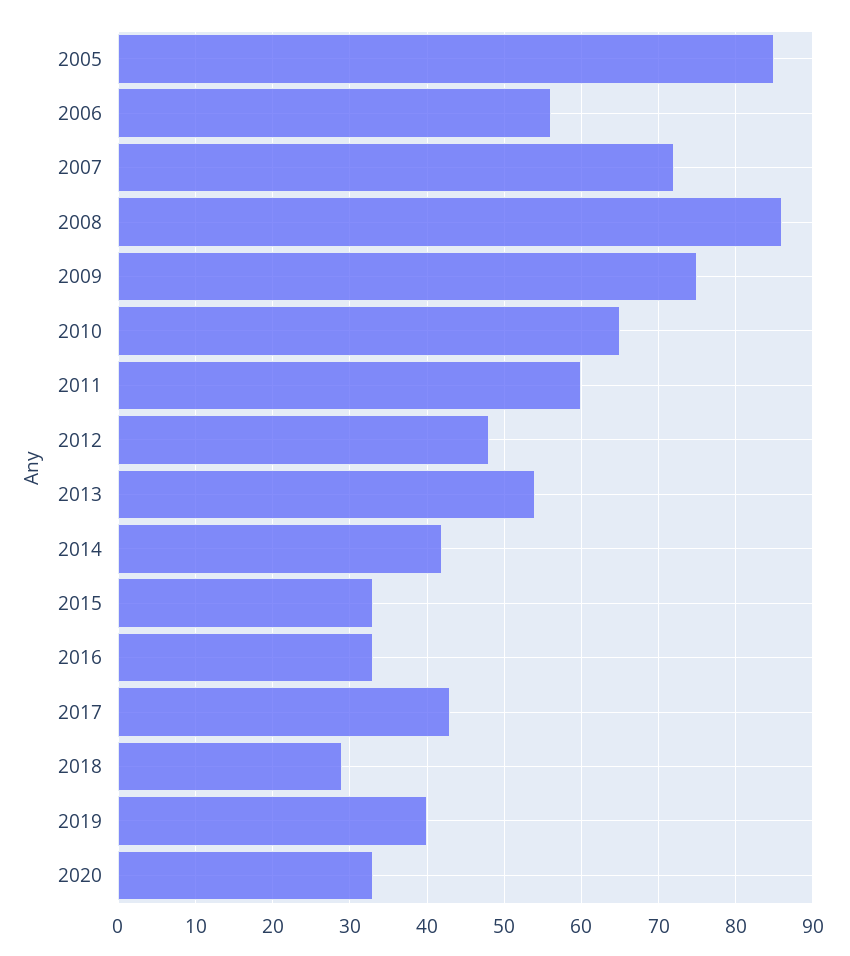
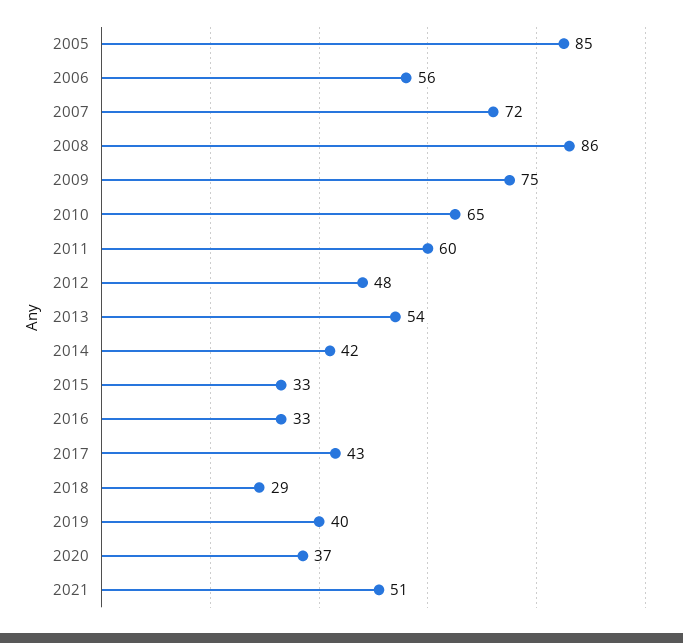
2020: 33 -> 37
2021: none -> 51

